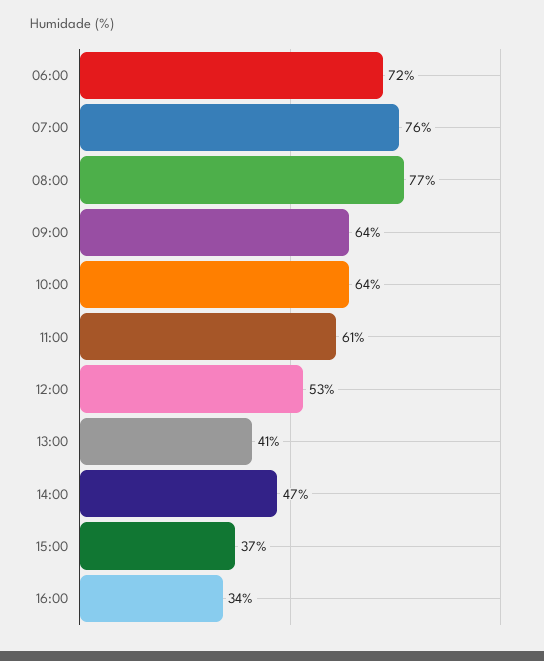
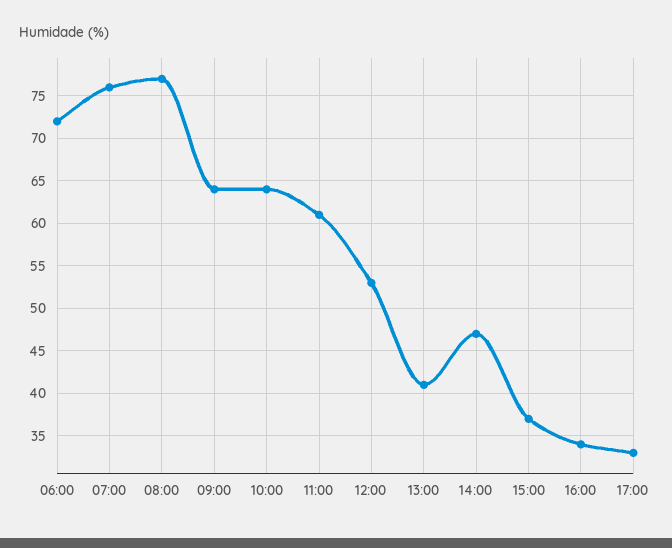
17:00: none -> 33

